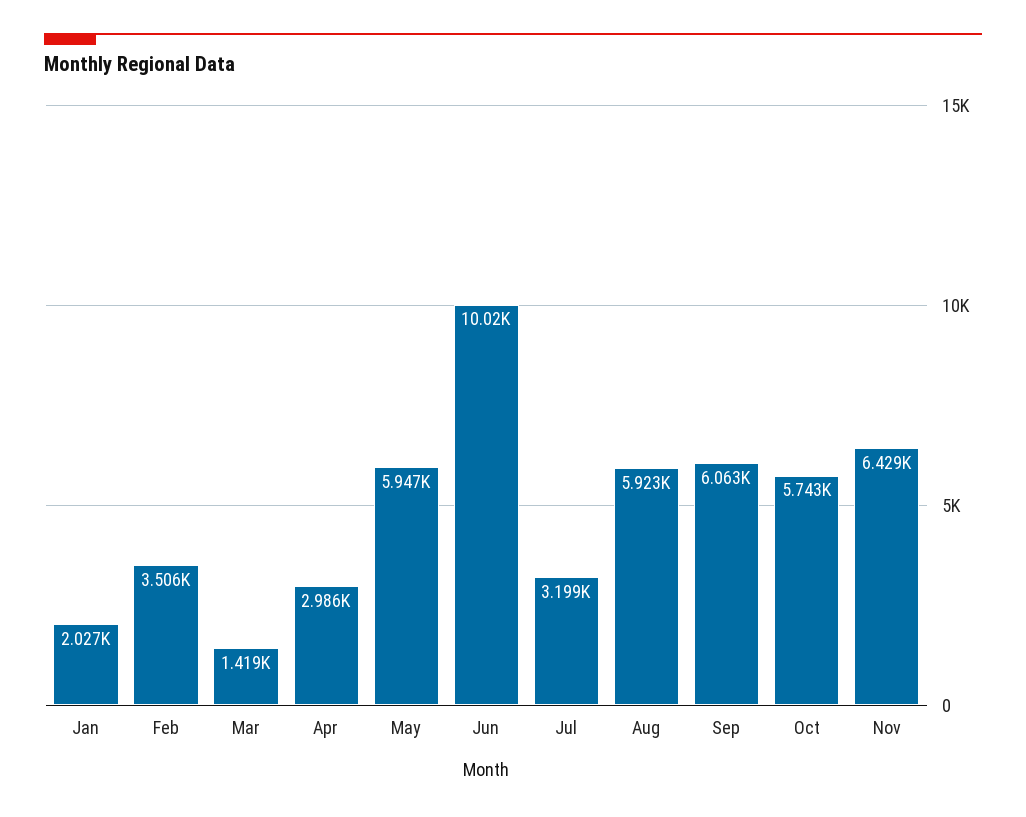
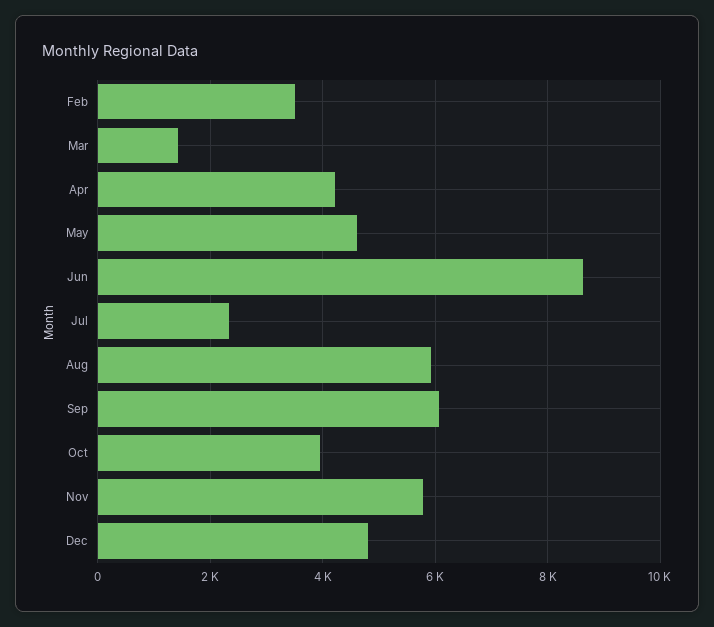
Jan: 2027 -> none
Apr: 2986 -> 4200
May: 5947 -> 4600
Jun: 10020 -> 8600
Jul: 3199 -> 2400
Oct: 5743 -> 4000
Nov: 6429 -> 5800
Dec: none -> 4800

